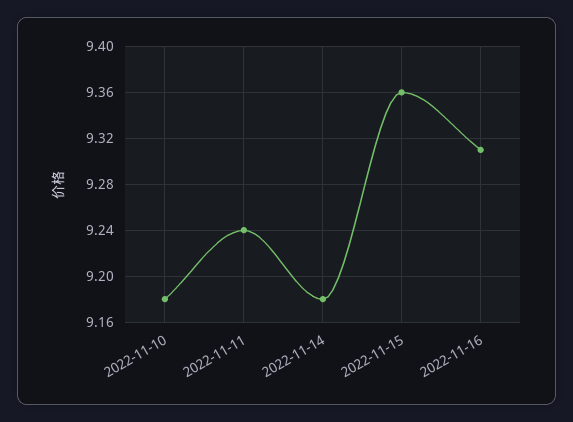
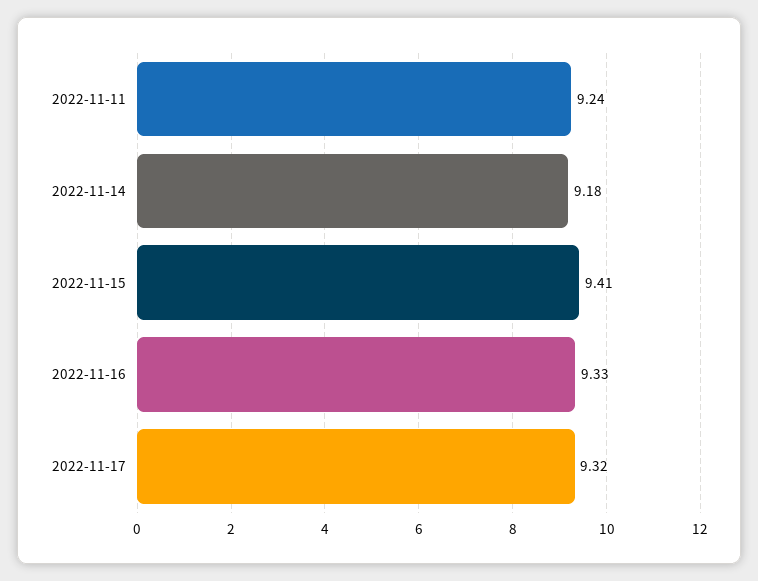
2022-11-10: 9.18 -> none
2022-11-15: 9.36 -> 9.41
2022-11-16: 9.31 -> 9.33
2022-11-17: none -> 9.32

